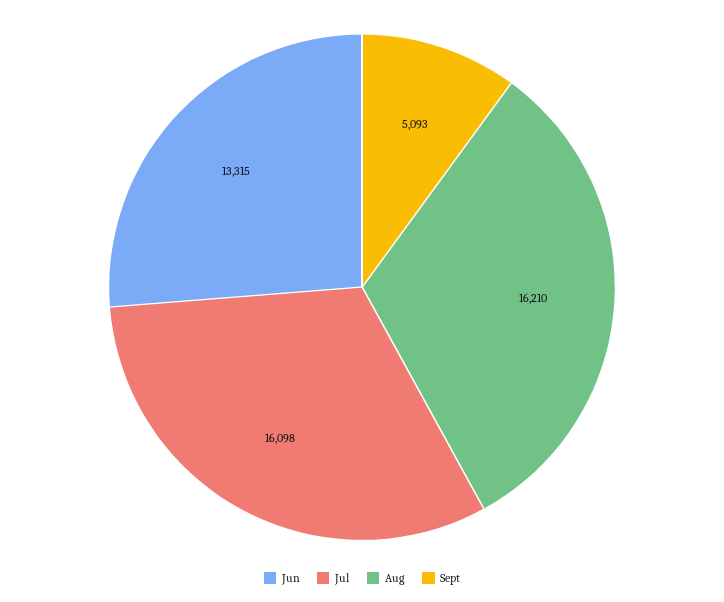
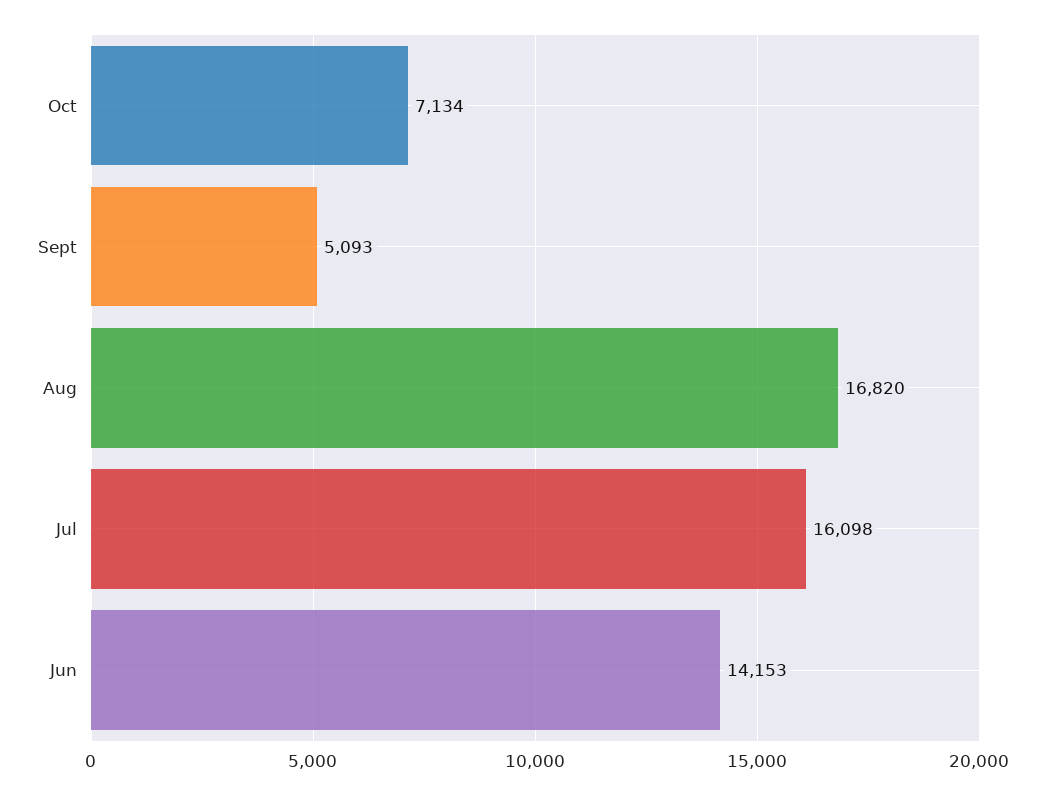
Jun: 13315 -> 14153
Aug: 16210 -> 16820
Oct: none -> 7134

